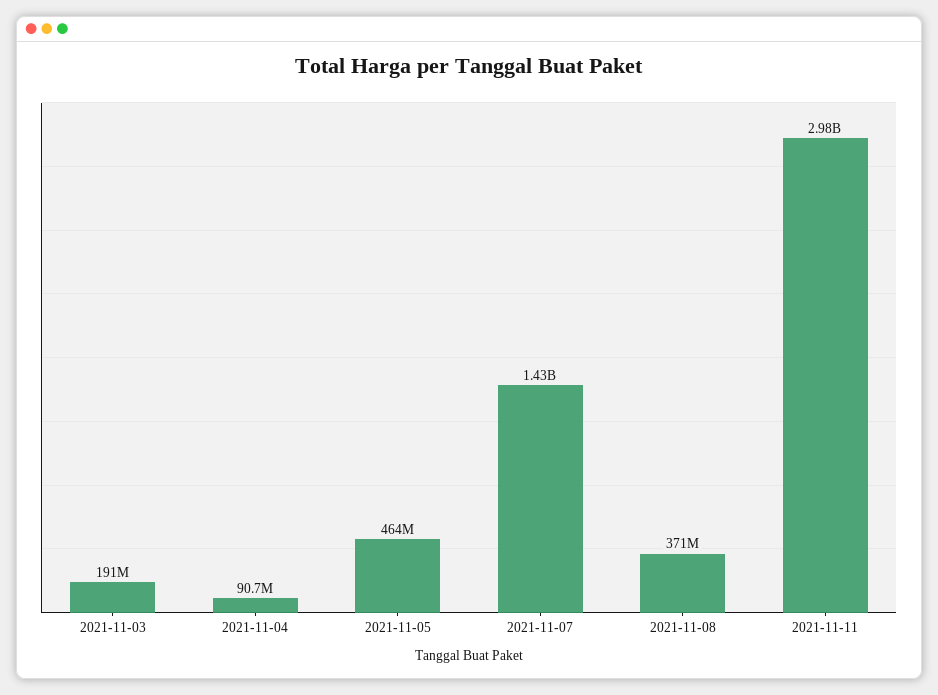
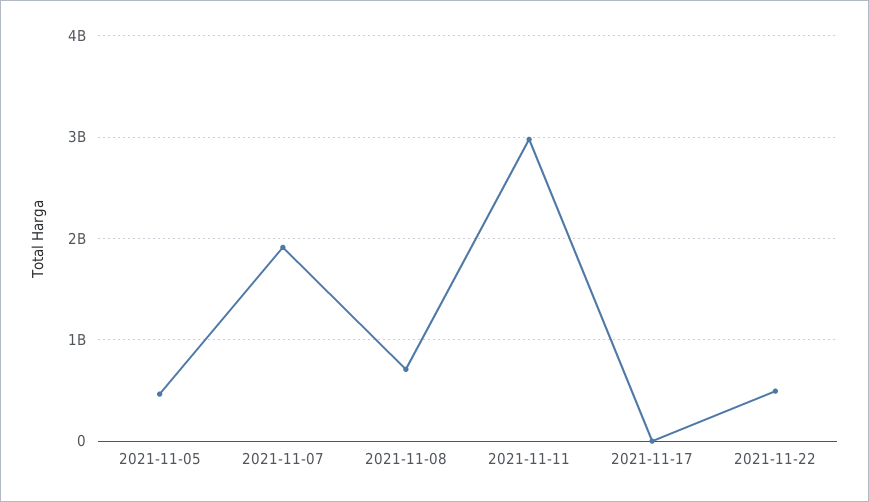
2021-11-03: 191000000 -> none
2021-11-04: 90700000 -> none
2021-11-07: 1430000000 -> 1900000000
2021-11-08: 371000000 -> 700000000
2021-11-17: none -> 0
2021-11-22: none -> 500000000

